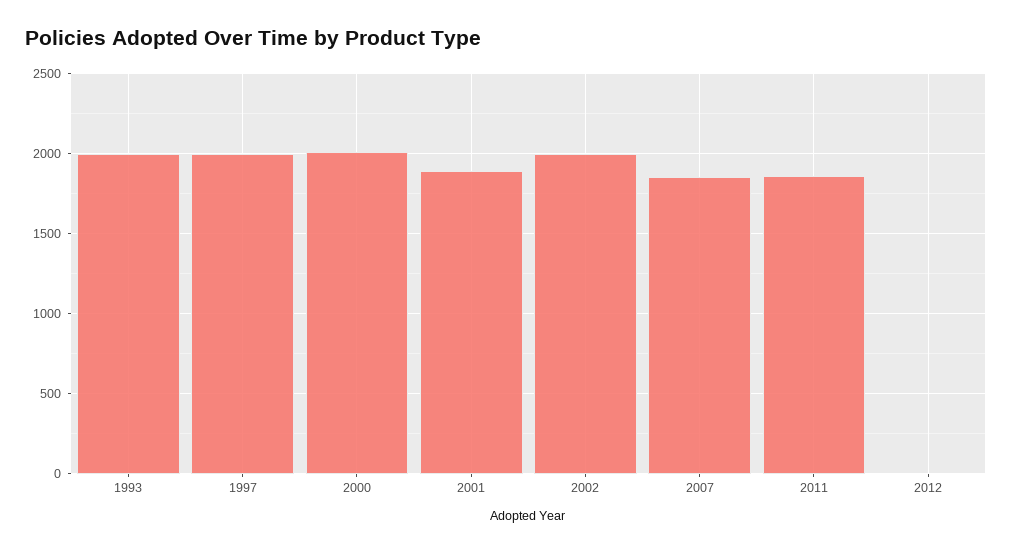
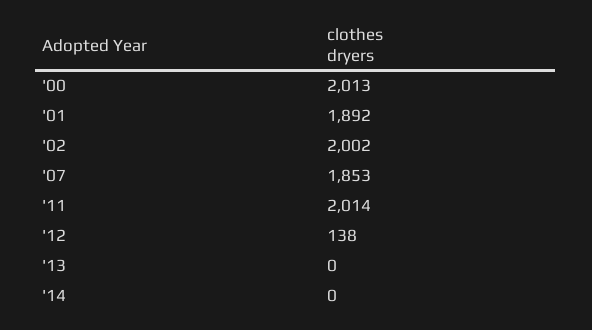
1993: 2000 -> none
1997: 2000 -> none
2011: 1850 -> 2014
2012: 0 -> 138
'13: none -> 0
'14: none -> 0

